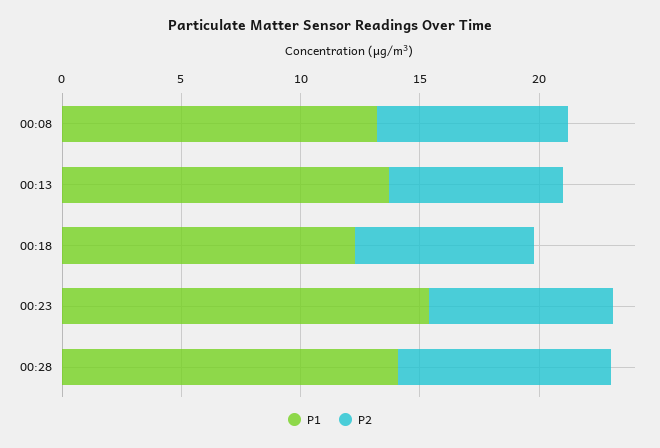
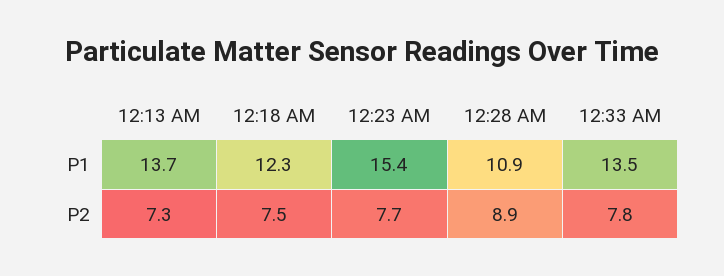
P1, 00:08: 13 -> none
P2, 00:08: 8 -> none
P1, 00:28: 14 -> 10.9
P1, 12:33 AM: none -> 13.5
P2, 12:33 AM: none -> 7.8

